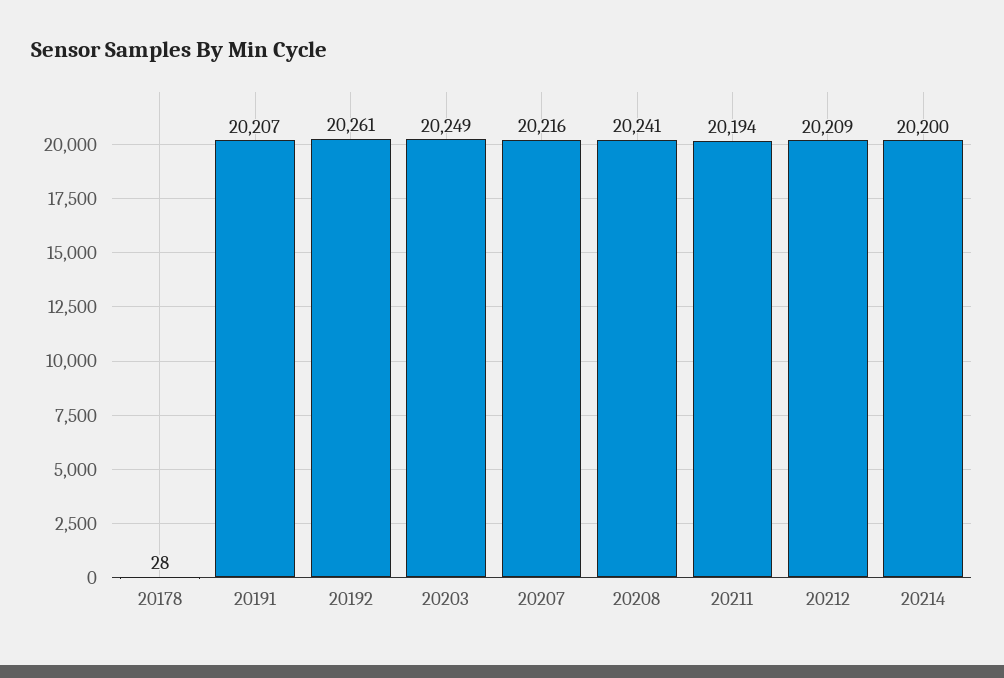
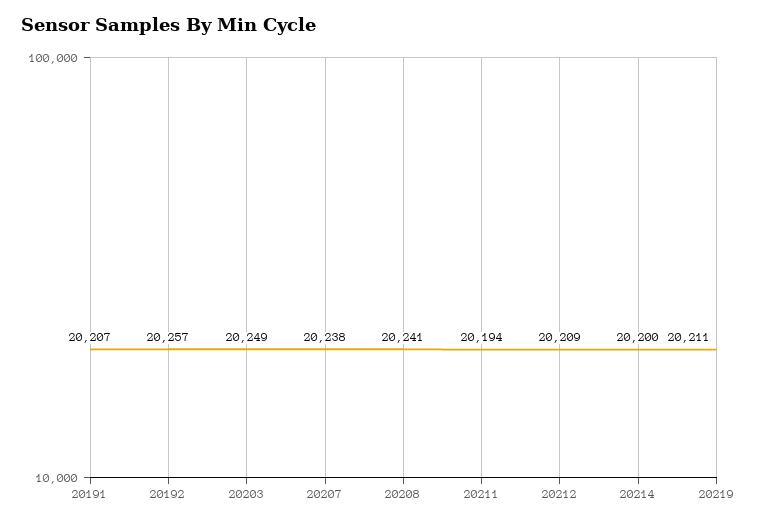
20178: 28 -> none
20192: 20261 -> 20257
20207: 20216 -> 20238
20219: none -> 20211

